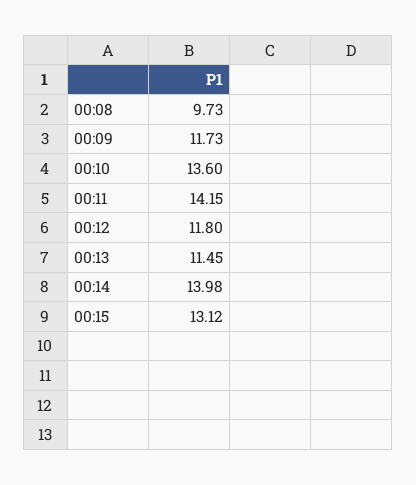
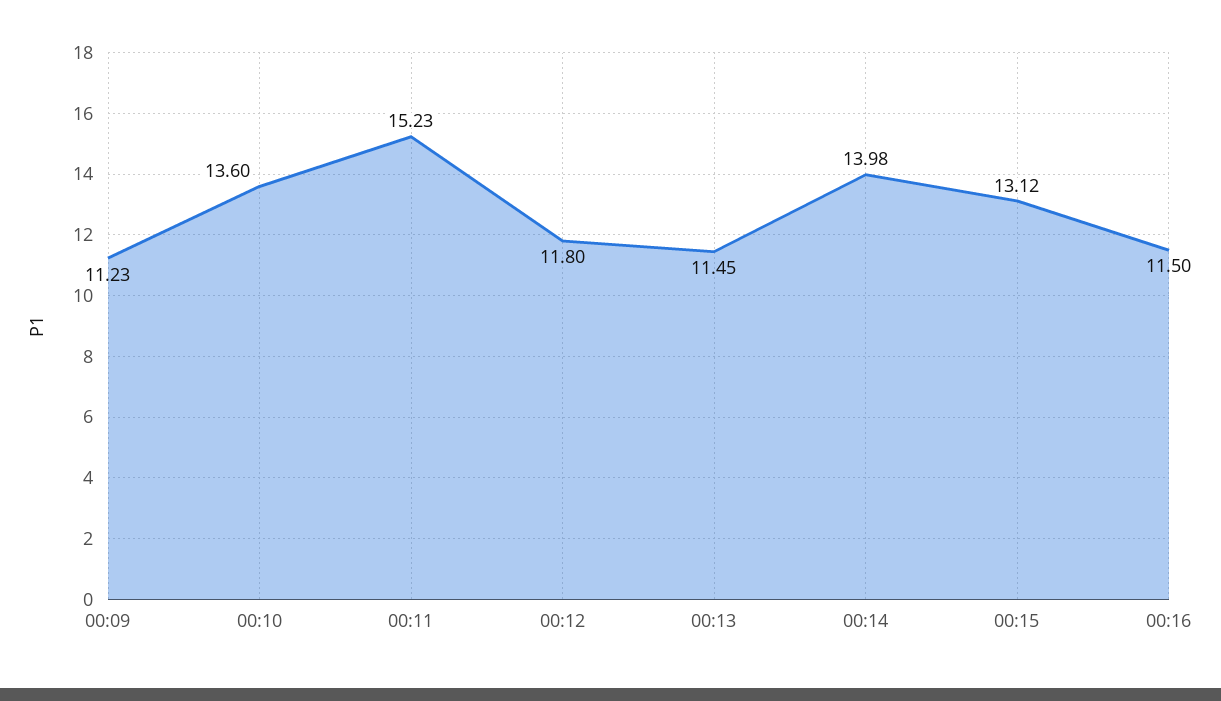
00:08: 9.73 -> none
00:09: 11.73 -> 11.23
00:11: 14.15 -> 15.23
00:16: none -> 11.5

